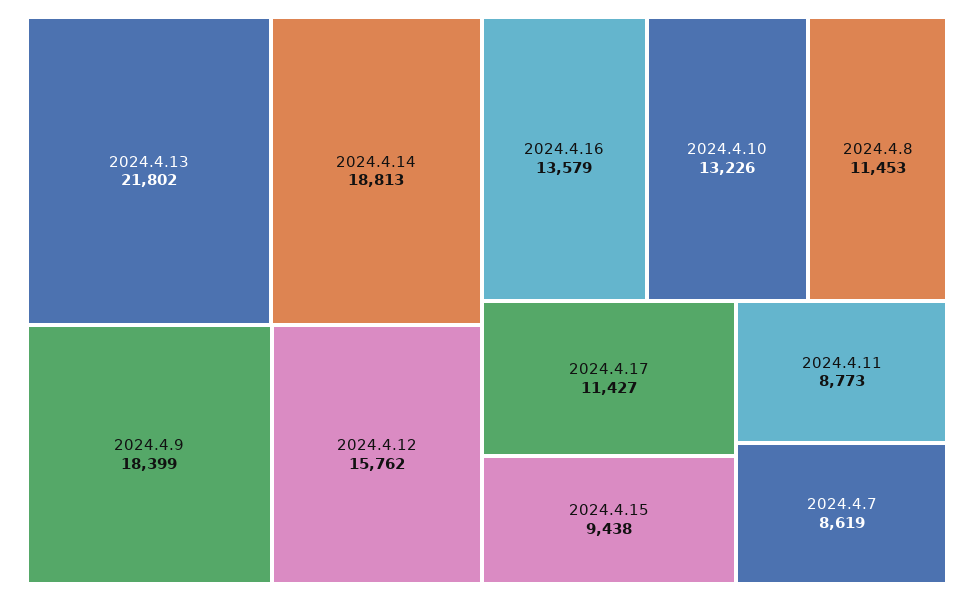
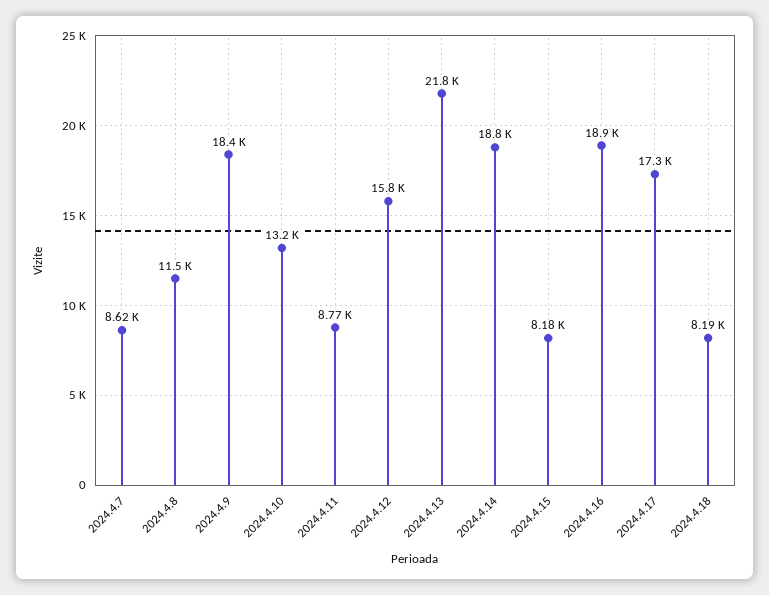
2024.4.16: 13579 -> 18900
2024.4.17: 11427 -> 17300
2024.4.15: 9438 -> 8180
2024.4.18: none -> 8190

